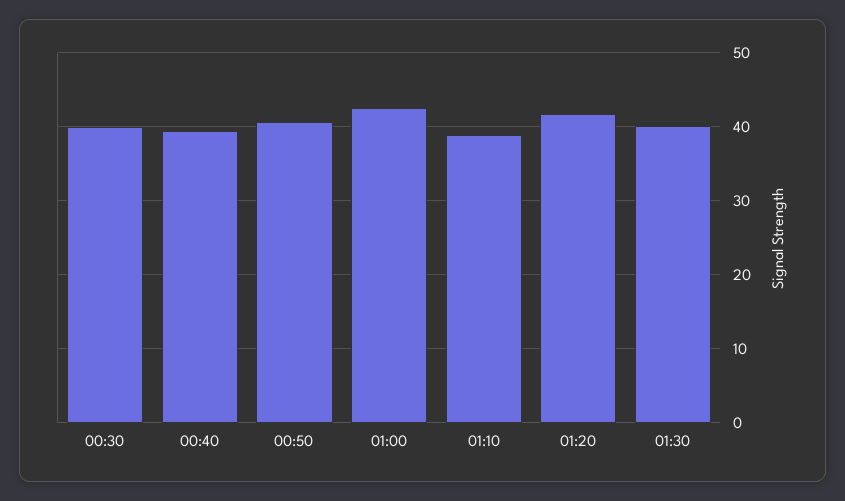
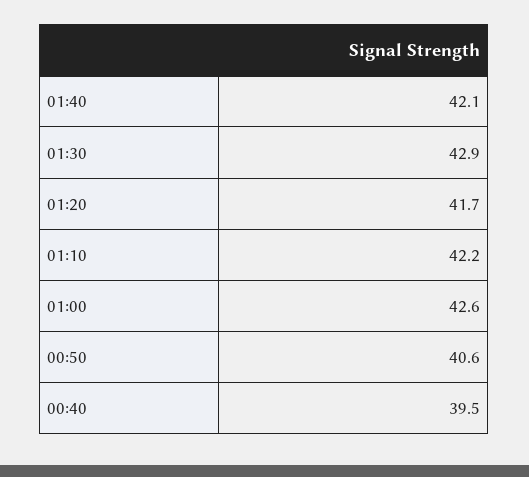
00:30: 40 -> none
01:10: 39 -> 42.2
01:30: 40 -> 42.9
01:40: none -> 42.1

